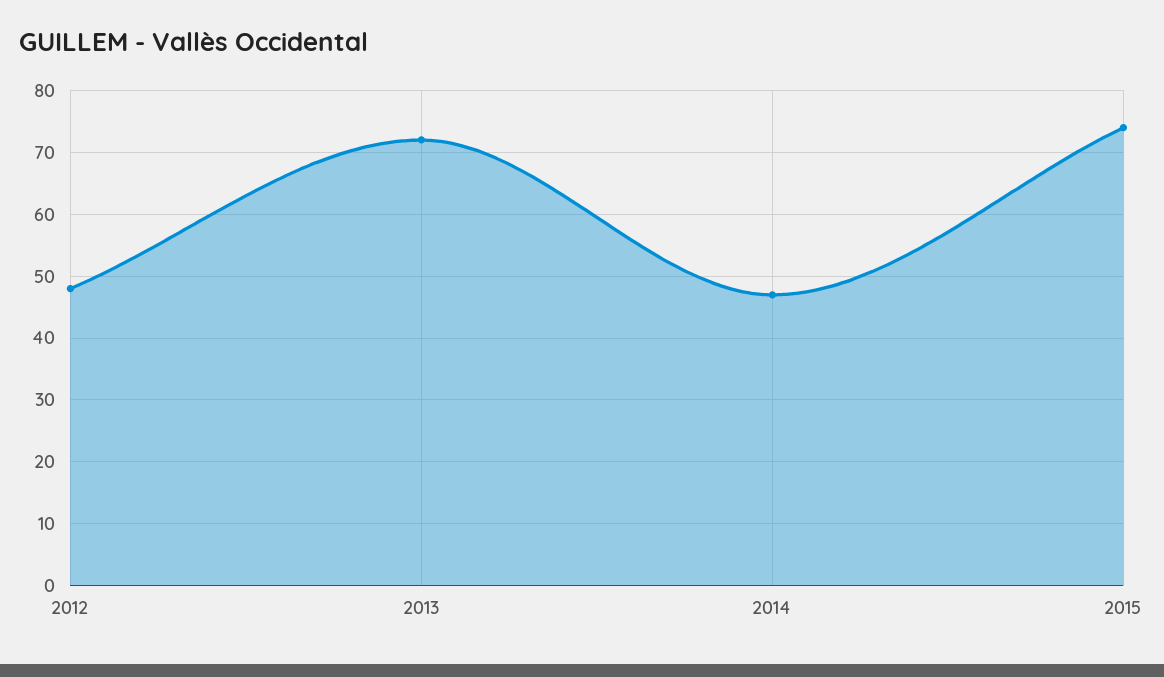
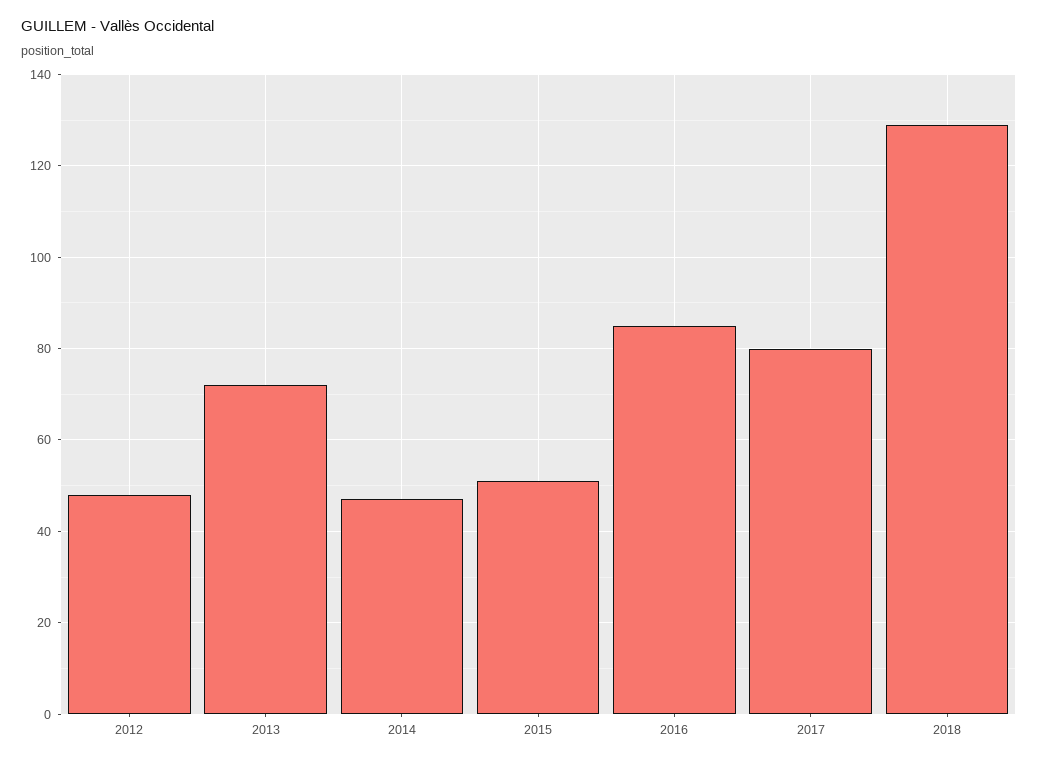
2015: 74 -> 50
2016: none -> 85
2017: none -> 80
2018: none -> 130

